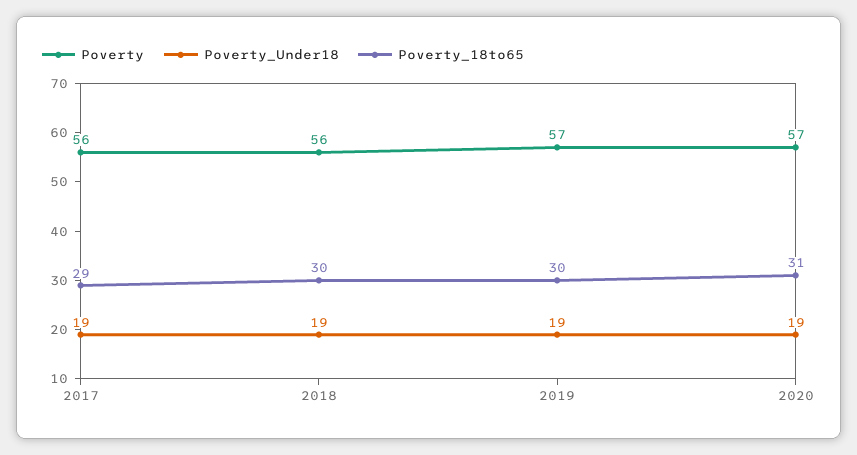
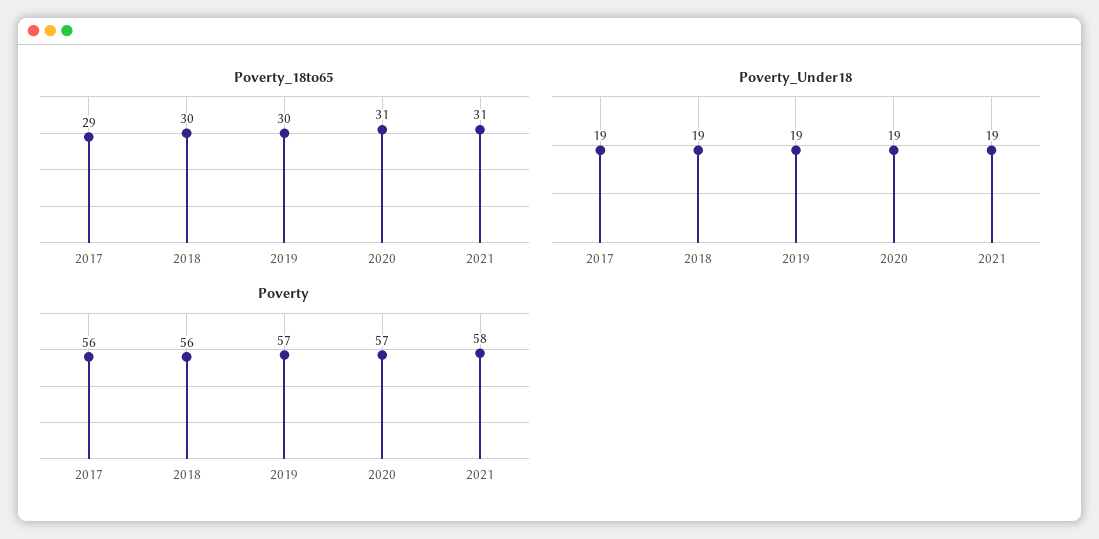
Poverty_18to65, 2021: none -> 31
Poverty_Under18, 2021: none -> 19
Poverty, 2021: none -> 58

